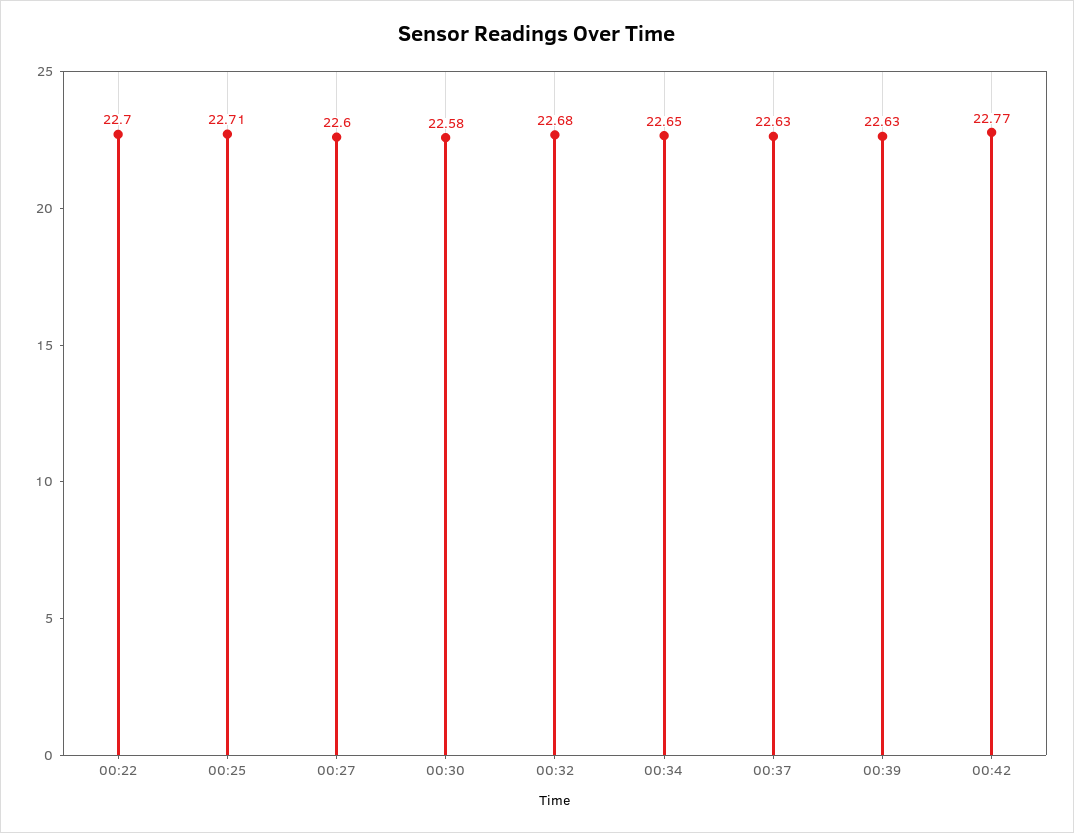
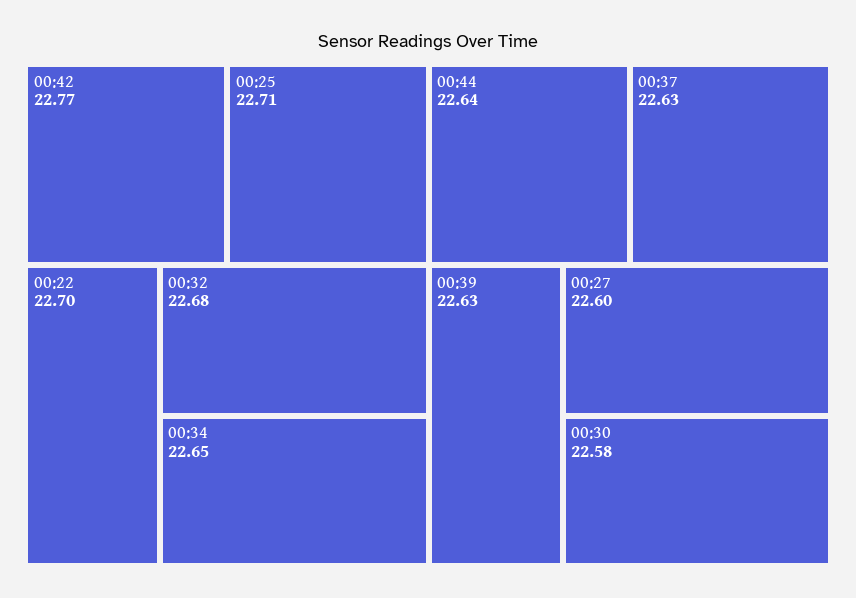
00:44: none -> 22.64

